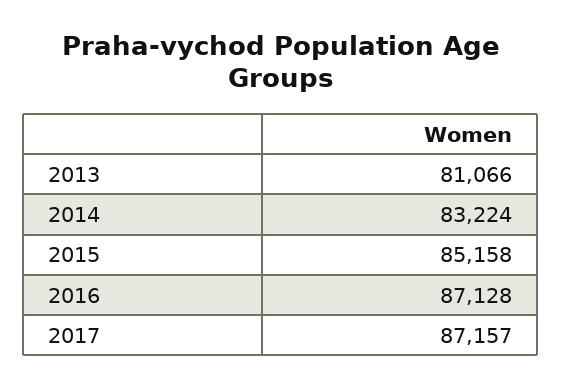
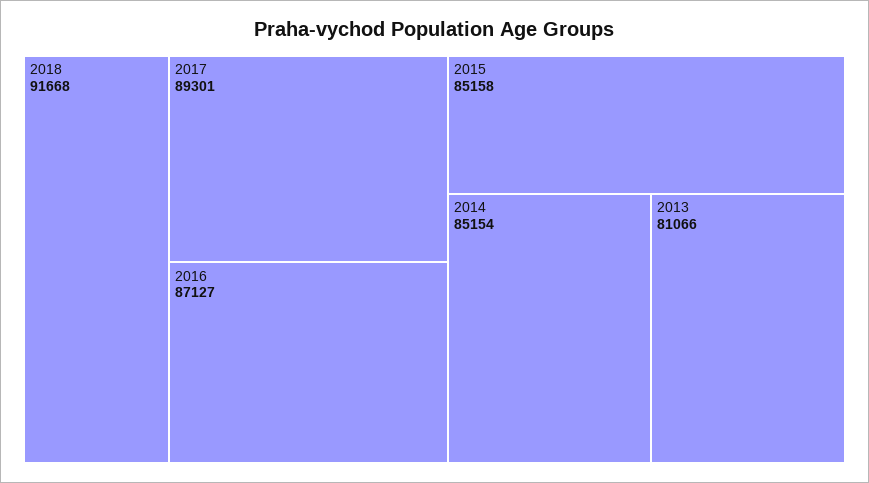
2014: 83224 -> 85154
2016: 87128 -> 87127
2017: 87157 -> 89301
2018: none -> 91668

